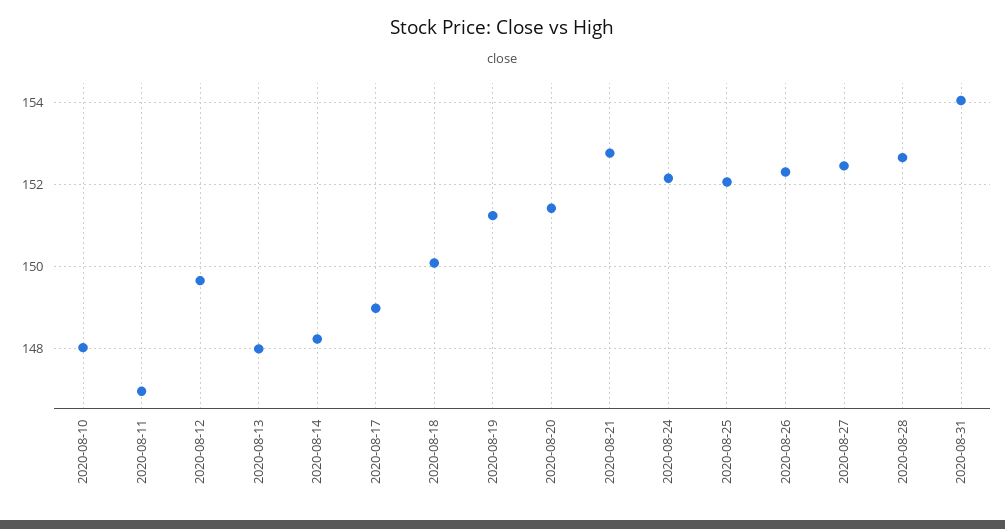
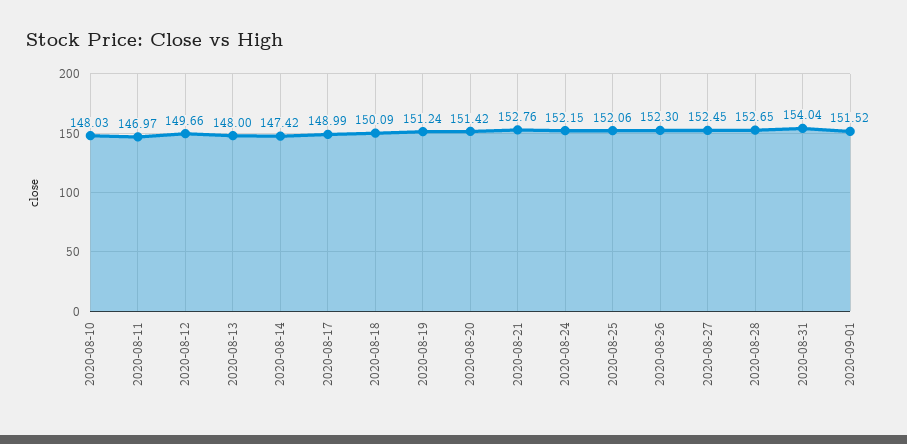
2020-08-14: 148.2 -> 147.42
2020-09-01: none -> 151.52

